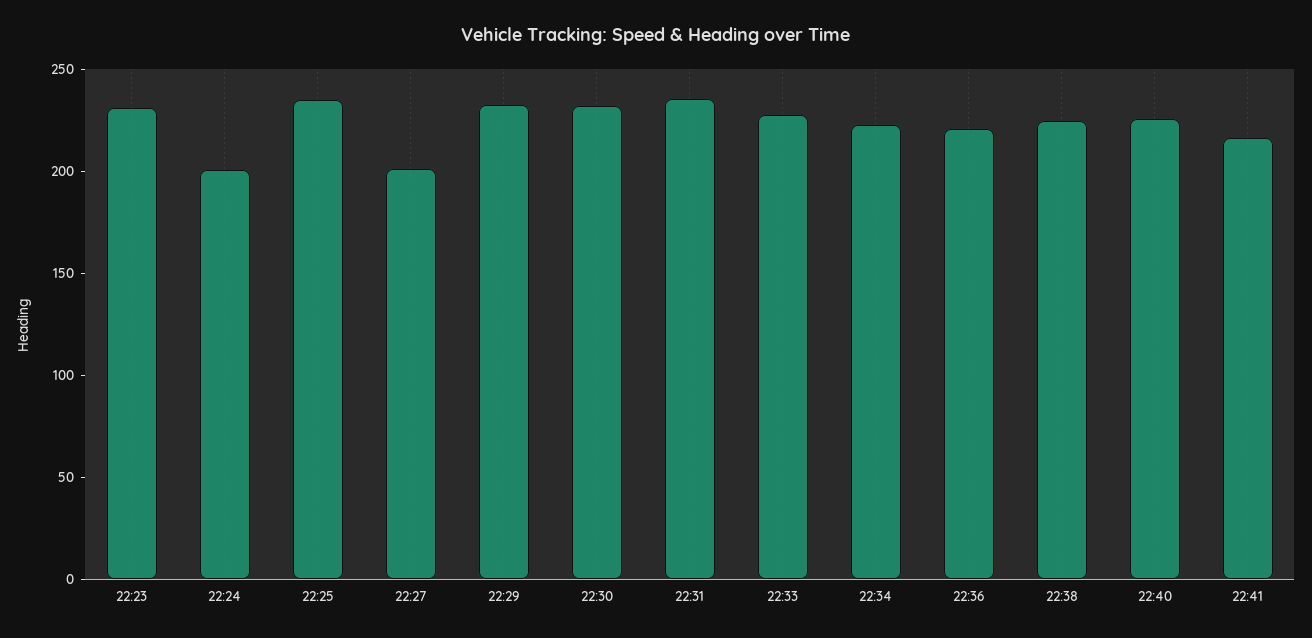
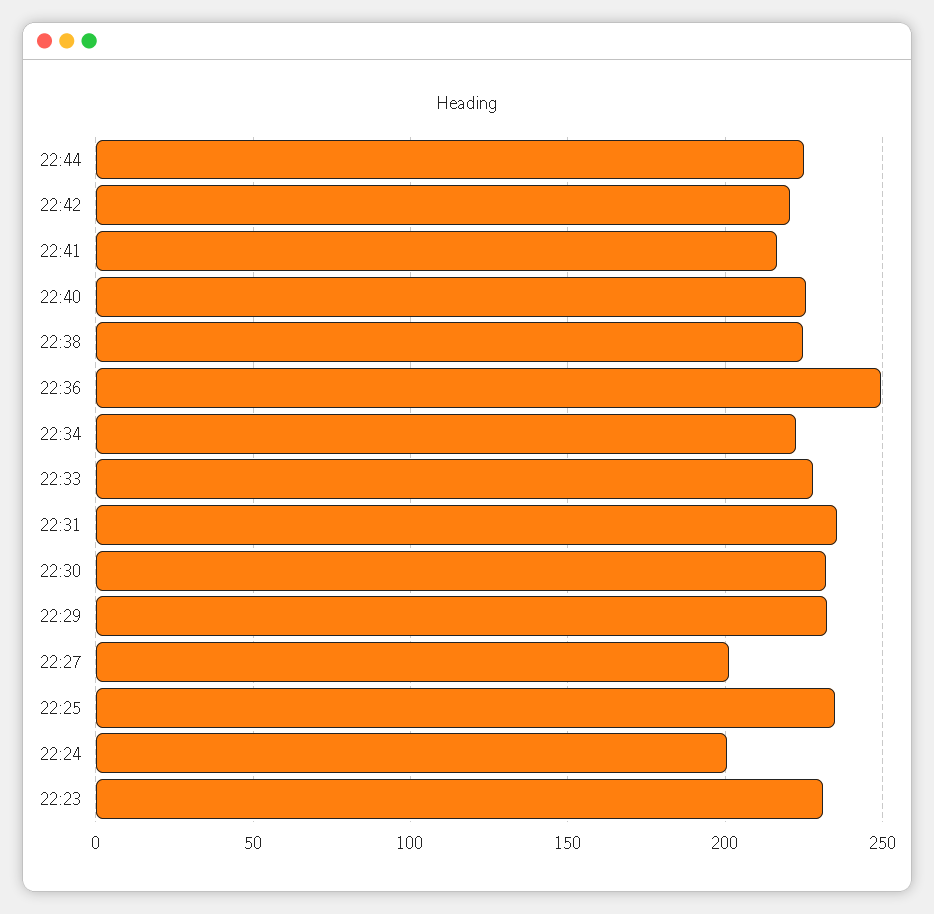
22:36: 220 -> 250
22:44: none -> 225
22:42: none -> 220

